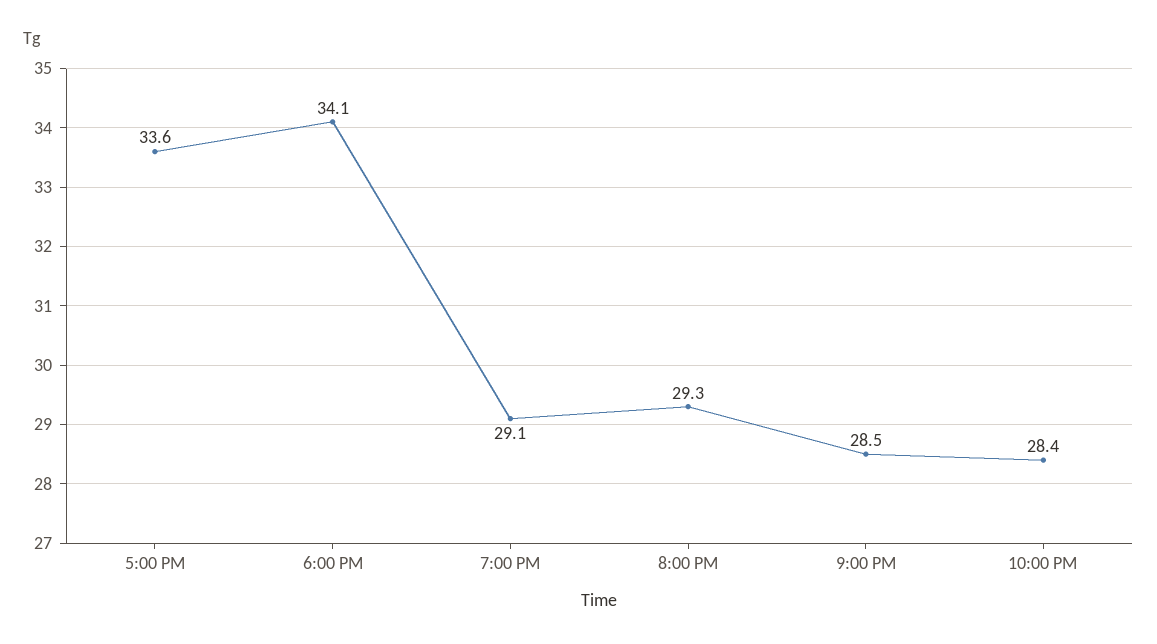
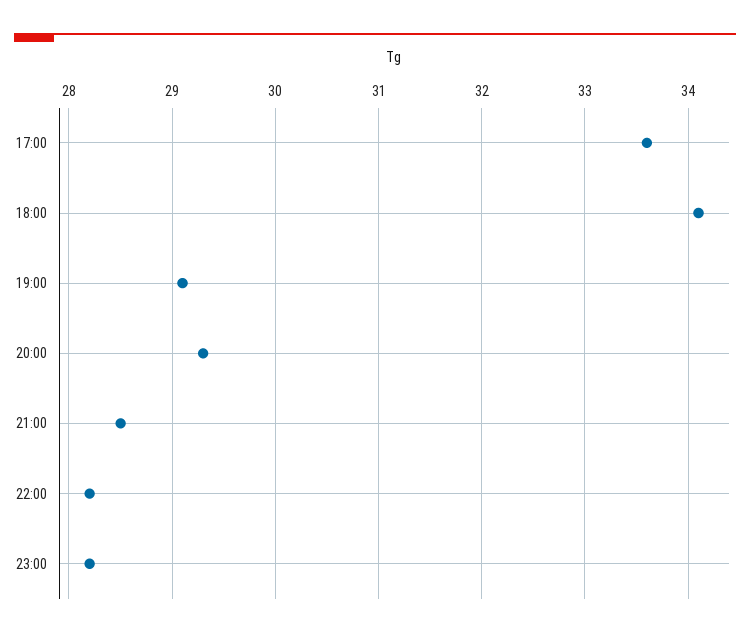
10:00 PM: 28.4 -> 28.2
23:00: none -> 28.2

